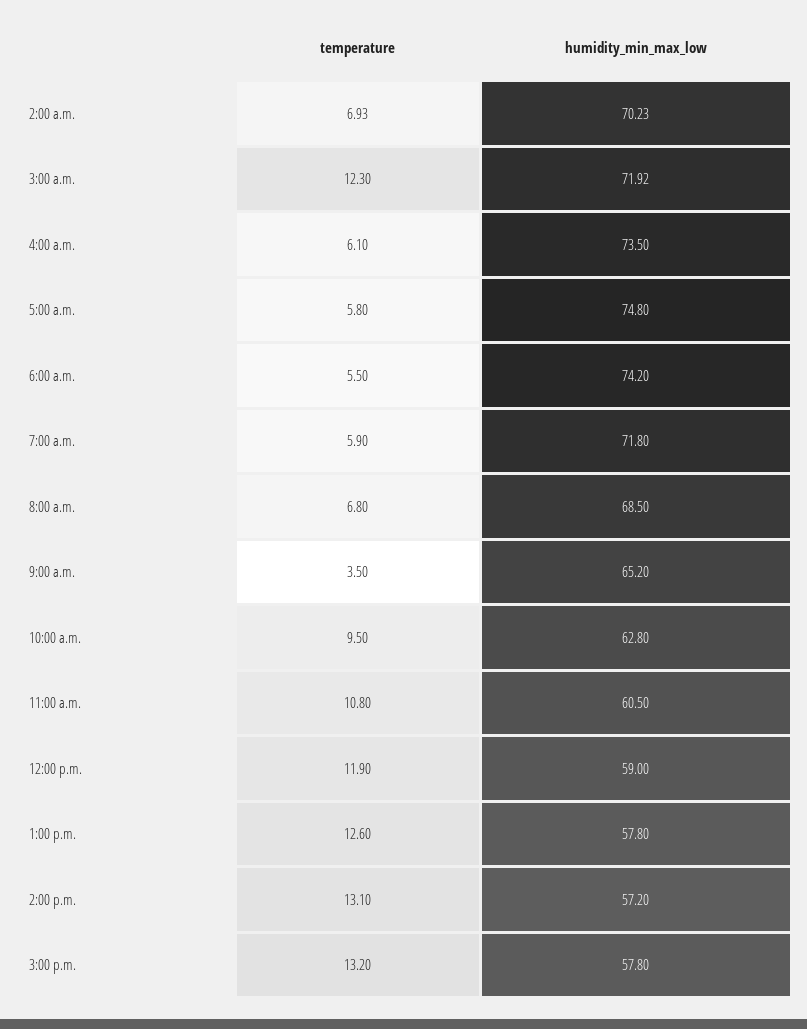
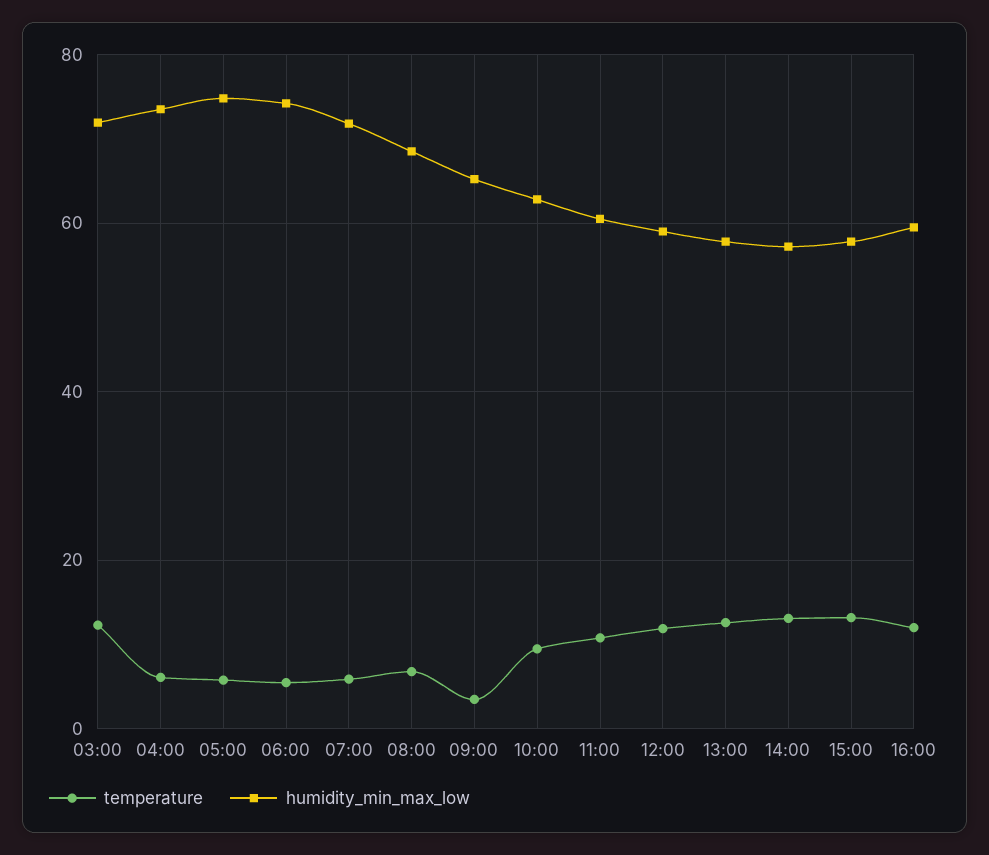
temperature, 2:00 a.m.: 6.93 -> none
humidity_min_max_low, 2:00 a.m.: 70.23 -> none
temperature, 16:00: none -> 12
humidity_min_max_low, 16:00: none -> 60

